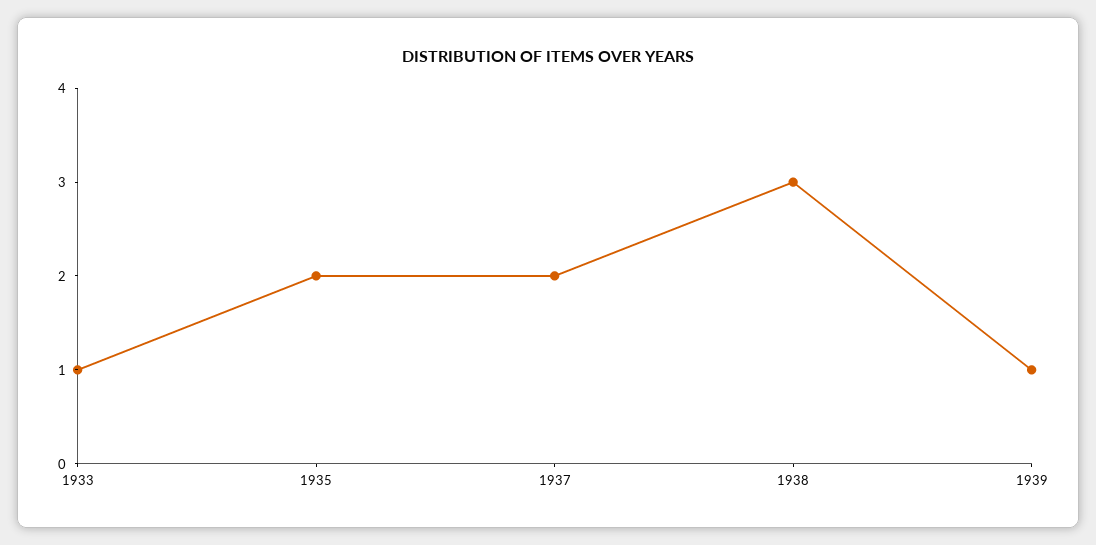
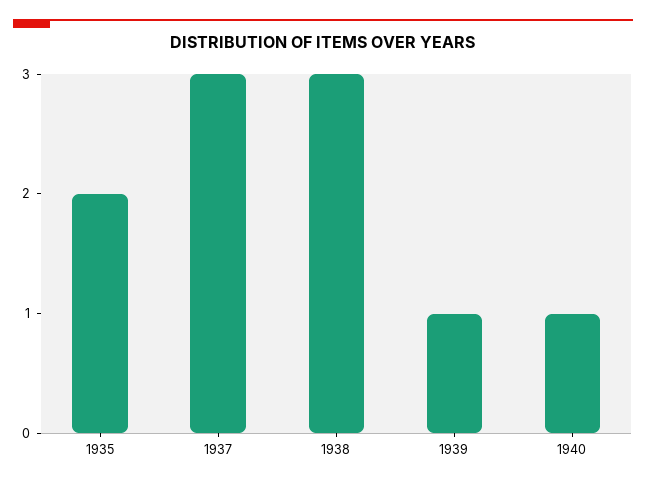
1933: 1 -> none
1937: 2 -> 3
1940: none -> 1

